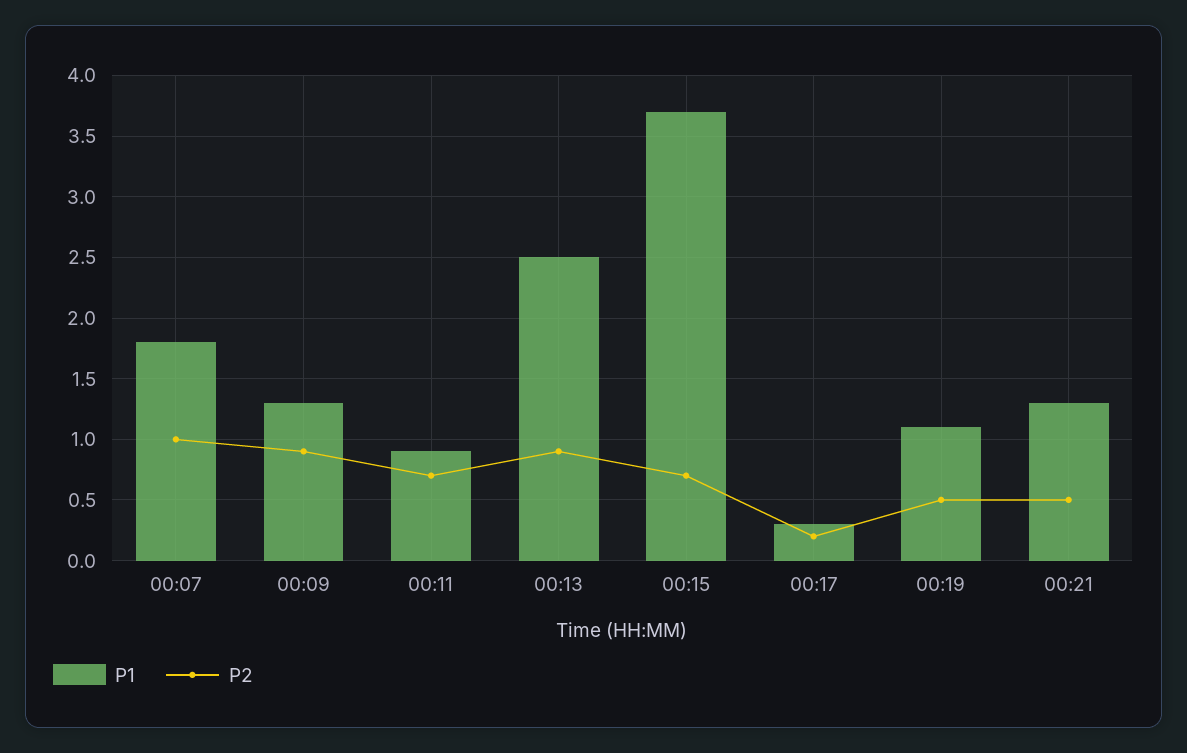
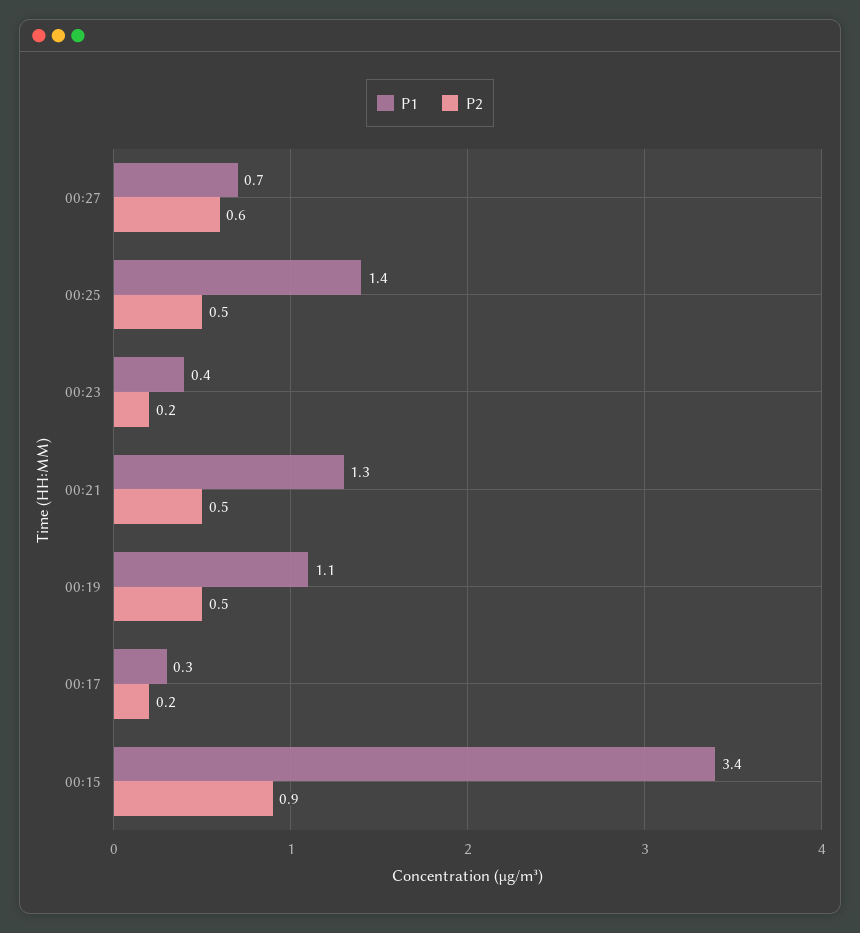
P1, 00:07: 1.8 -> none
P2, 00:07: 1 -> none
P1, 00:09: 1.3 -> none
P2, 00:09: 0.9 -> none
P1, 00:11: 0.9 -> none
P2, 00:11: 0.7 -> none
P1, 00:13: 2.5 -> none
P2, 00:13: 0.9 -> none
P1, 00:15: 3.7 -> 3.4
P2, 00:15: 0.7 -> 0.9
P1, 00:27: none -> 0.7
P2, 00:27: none -> 0.6
P1, 00:25: none -> 1.4
P2, 00:25: none -> 0.5
P1, 00:23: none -> 0.4
P2, 00:23: none -> 0.2

